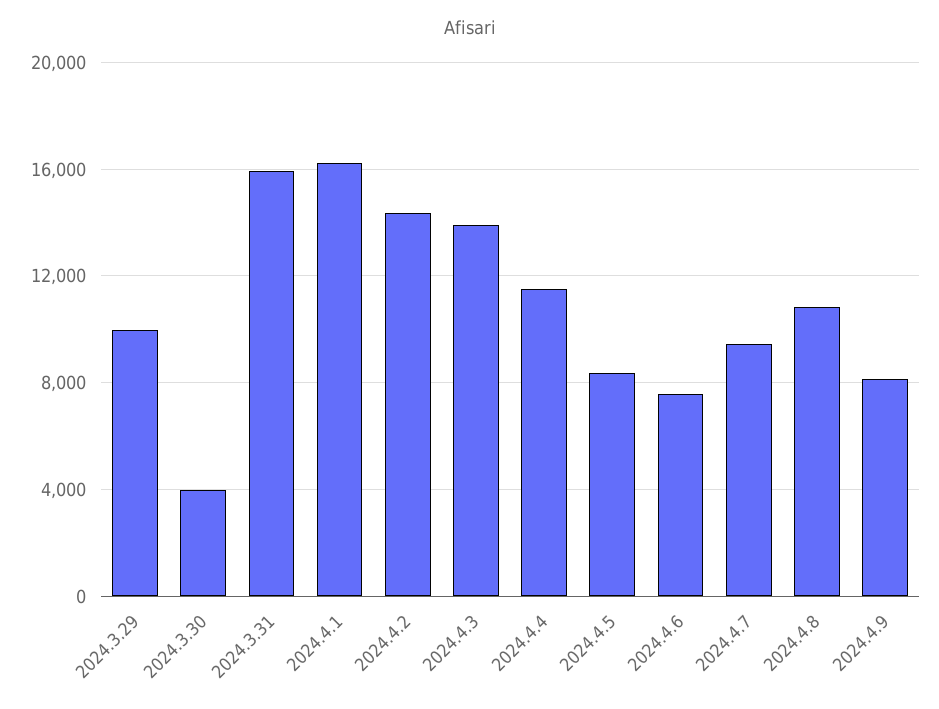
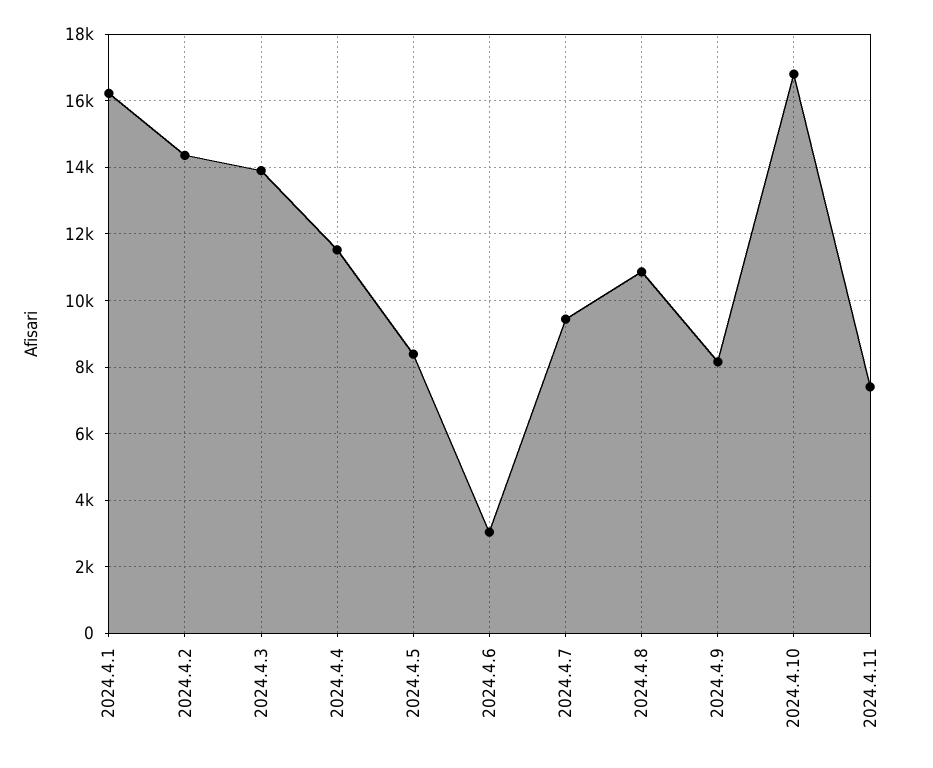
2024.3.29: 10000 -> none
2024.3.30: 4000 -> none
2024.3.31: 16000 -> none
2024.4.6: 7500 -> 3000
2024.4.10: none -> 16800
2024.4.11: none -> 7400

